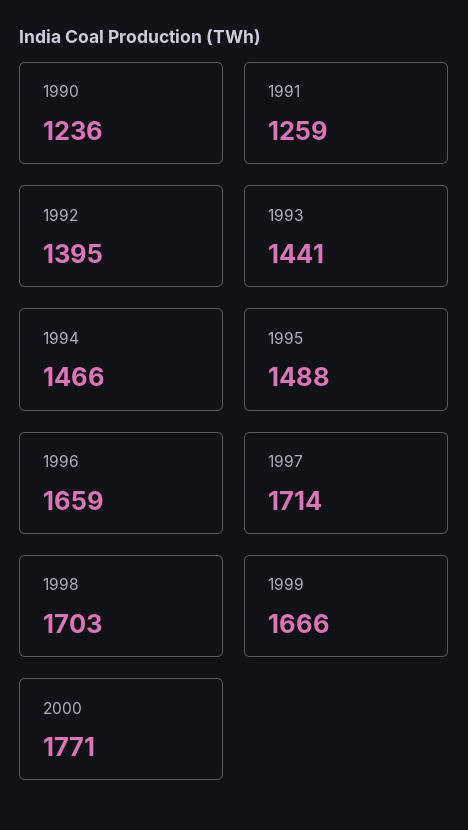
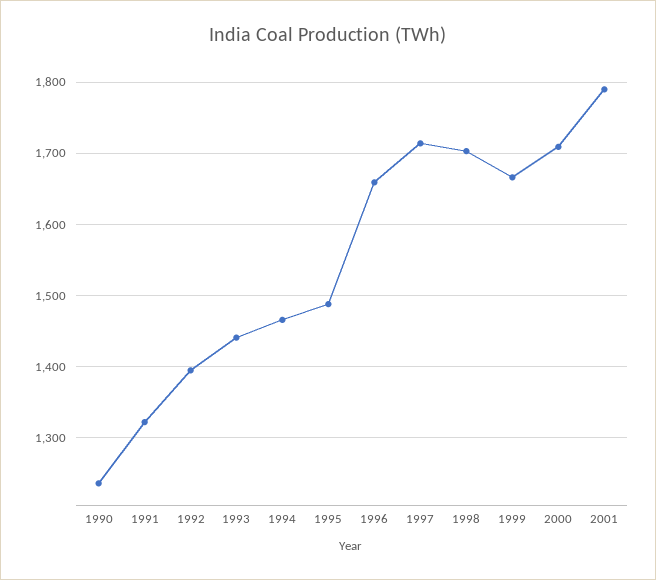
1991: 1259 -> 1320
2000: 1771 -> 1710
2001: none -> 1790

